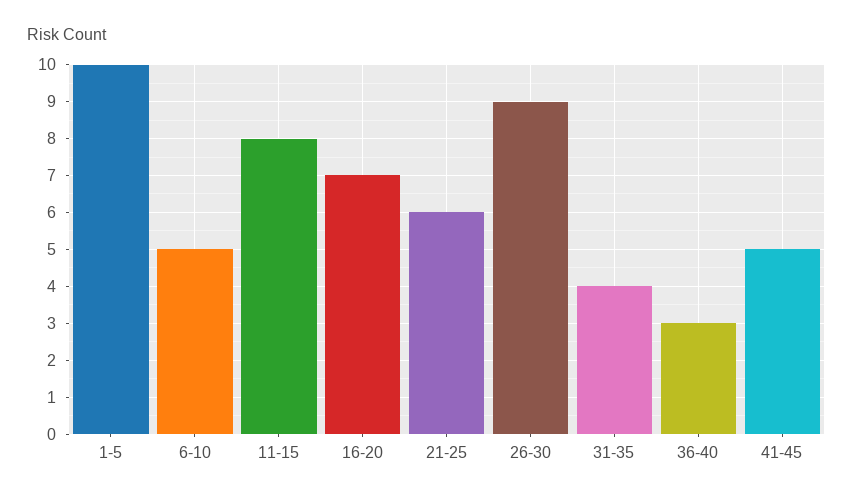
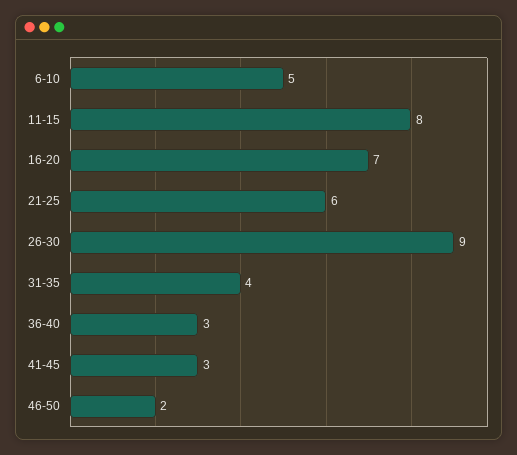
1-5: 10 -> none
41-45: 5 -> 3
46-50: none -> 2

